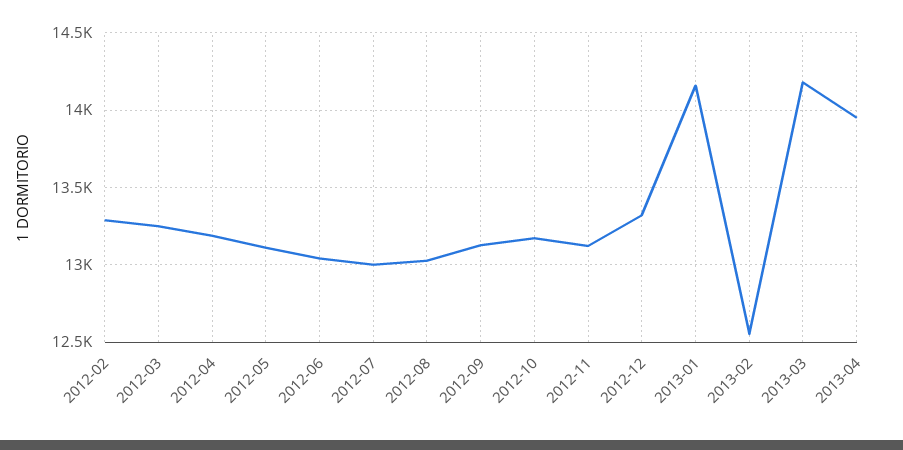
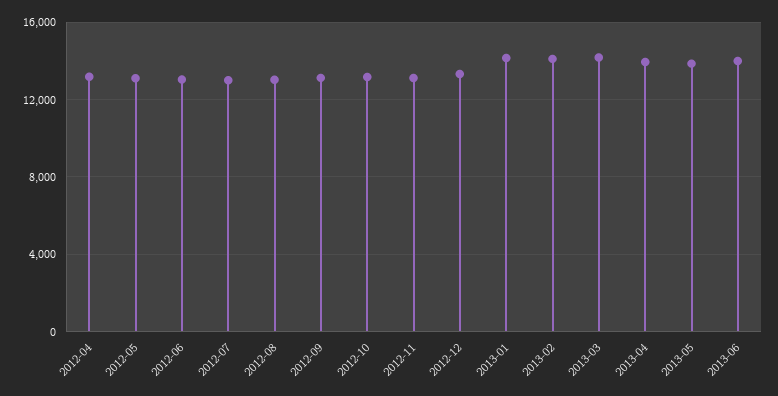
2012-02: 13300 -> none
2012-03: 13250 -> none
2013-02: 12550 -> 14000
2013-05: none -> 14000
2013-06: none -> 14000

